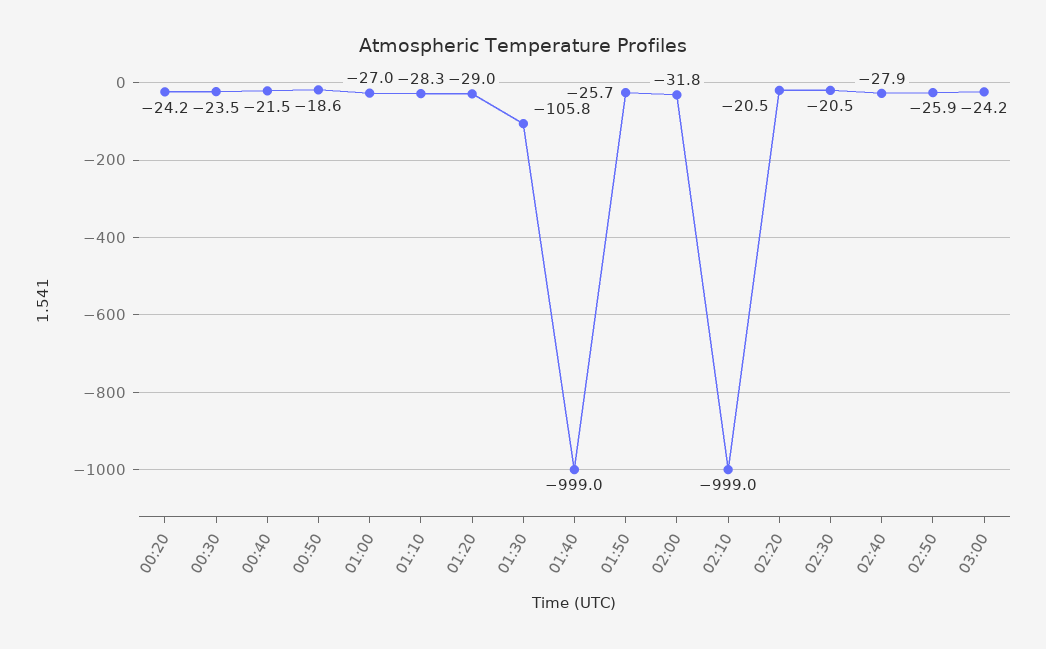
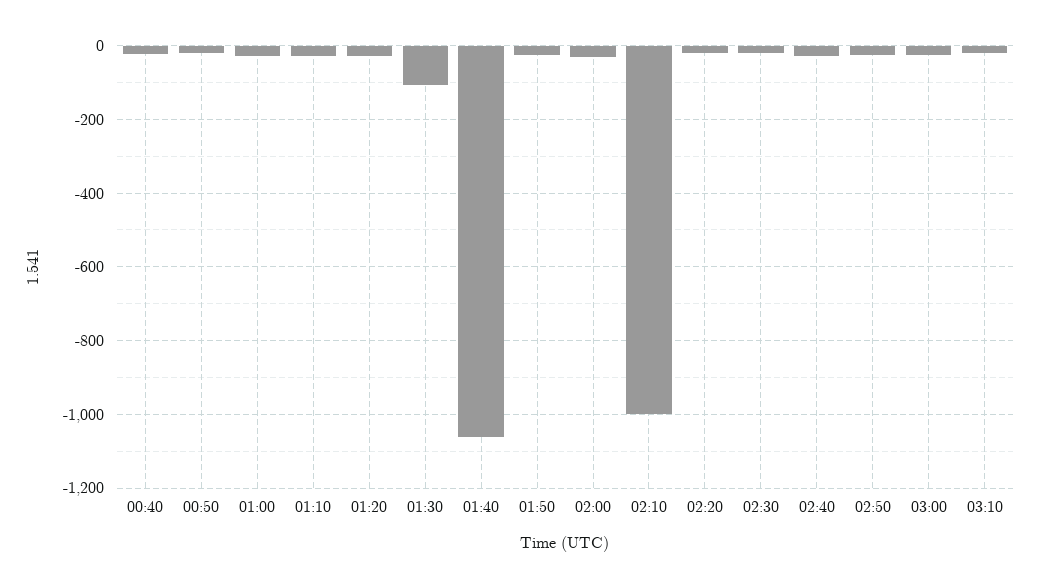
00:20: -24.2 -> none
00:30: -23.5 -> none
01:40: -999 -> -1060
03:10: none -> -20

